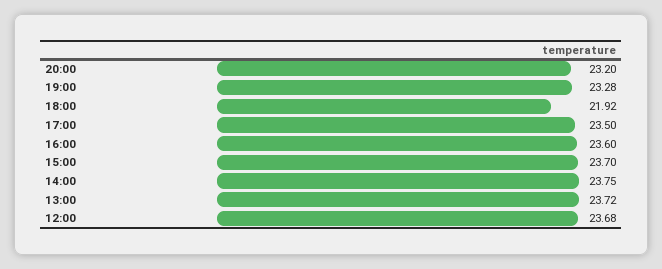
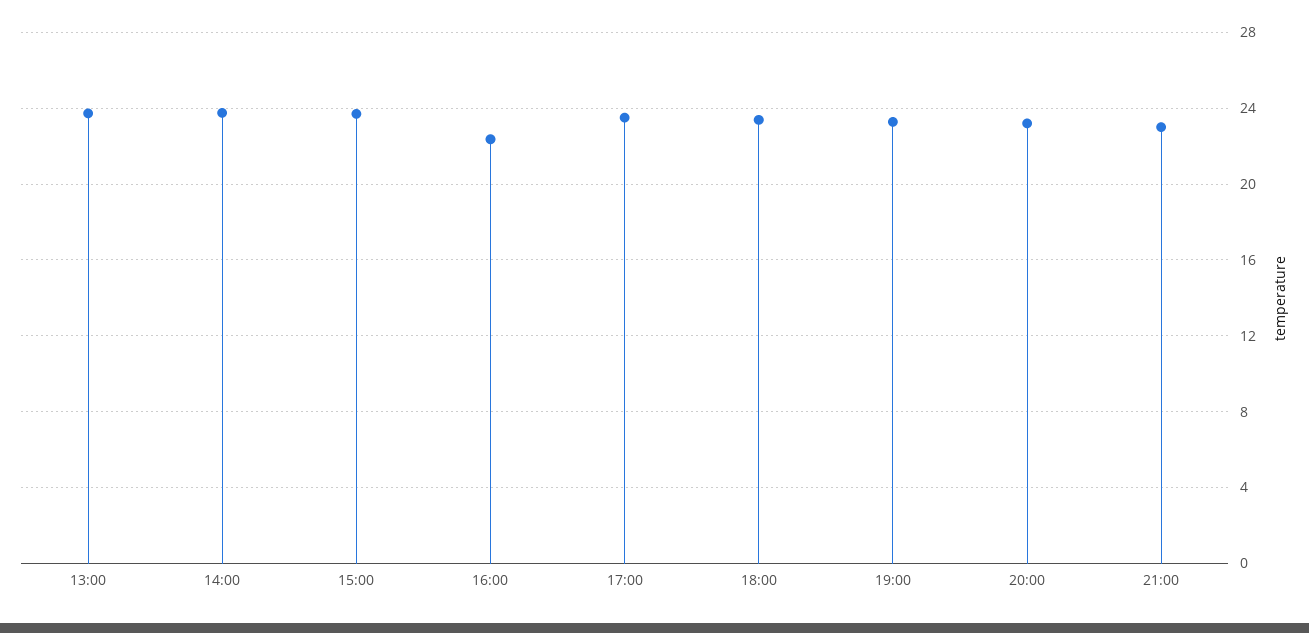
18:00: 21.92 -> 23.5
16:00: 23.6 -> 22.5
12:00: 23.68 -> none
21:00: none -> 23

